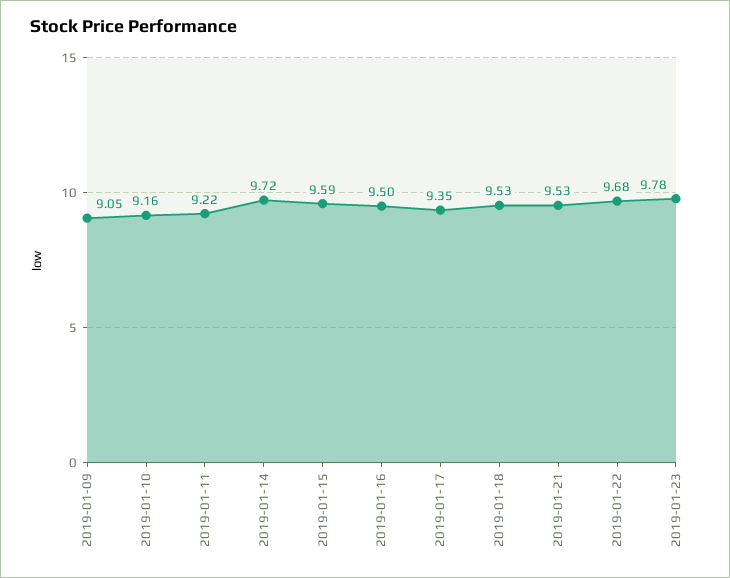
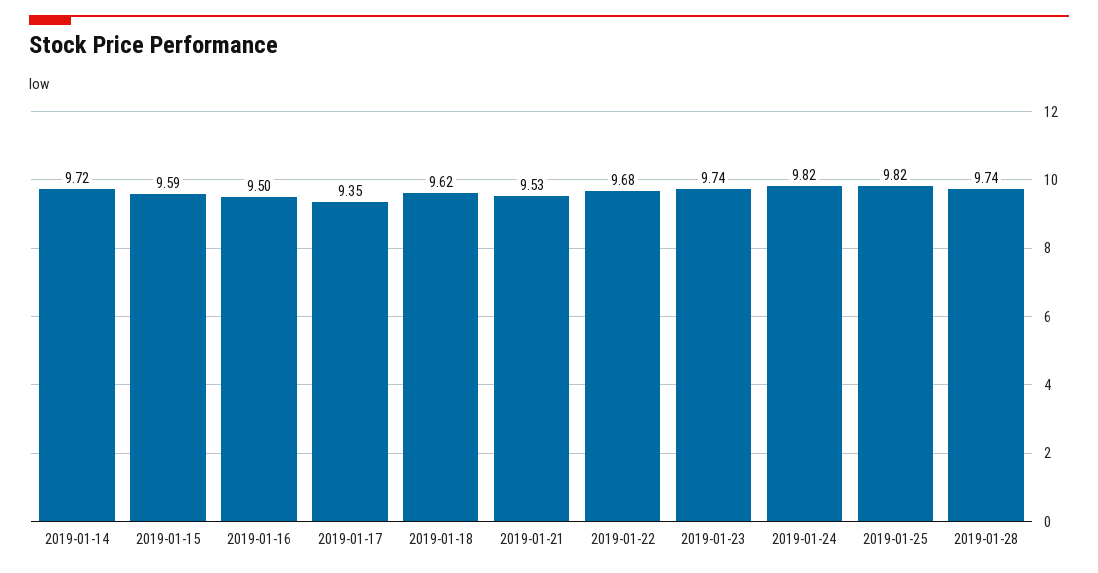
2019-01-09: 9.05 -> none
2019-01-10: 9.16 -> none
2019-01-11: 9.22 -> none
2019-01-18: 9.53 -> 9.62
2019-01-23: 9.78 -> 9.74
2019-01-24: none -> 9.82
2019-01-25: none -> 9.82
2019-01-28: none -> 9.74

